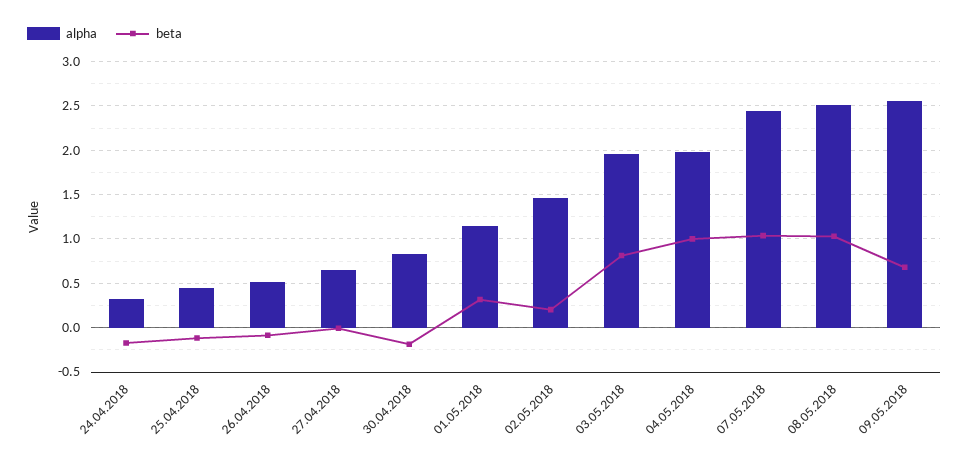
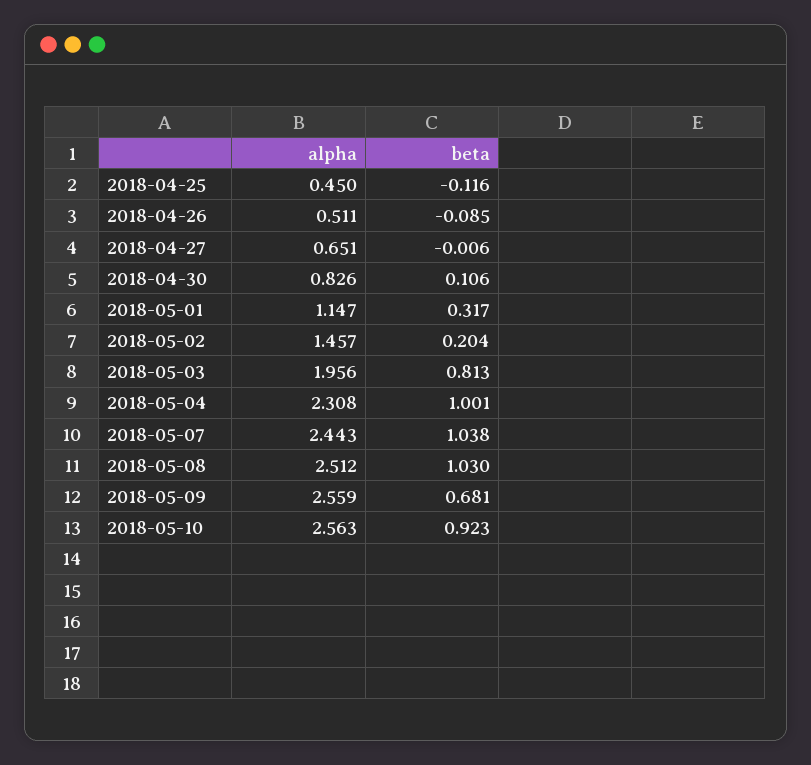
alpha, 24.04.2018: 0.3 -> none
beta, 24.04.2018: -0.2 -> none
beta, 30.04.2018: -0.2 -> 0.106
alpha, 04.05.2018: 2 -> 2.308
alpha, 2018-05-10: none -> 2.563
beta, 2018-05-10: none -> 0.923

